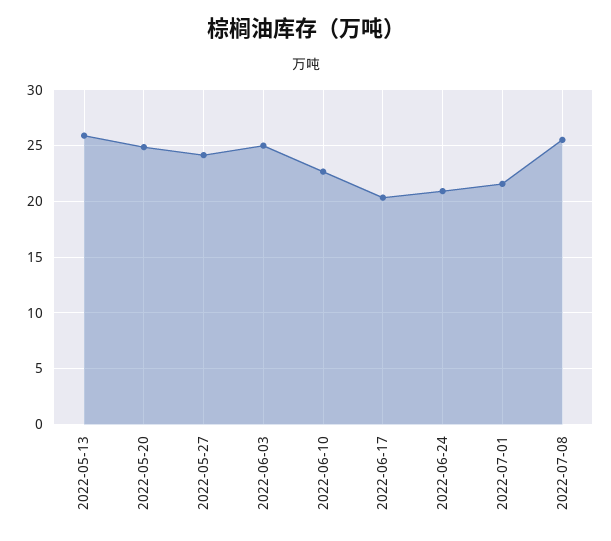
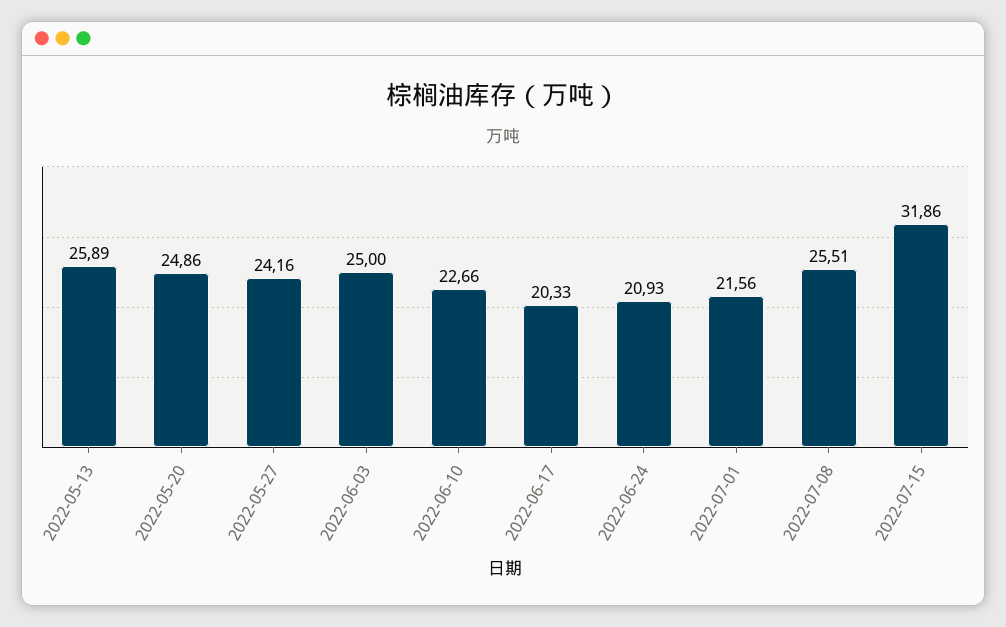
2022-07-15: none -> 31.86

